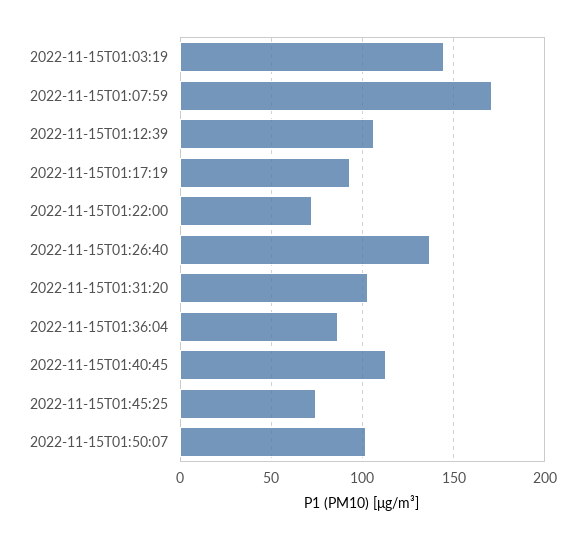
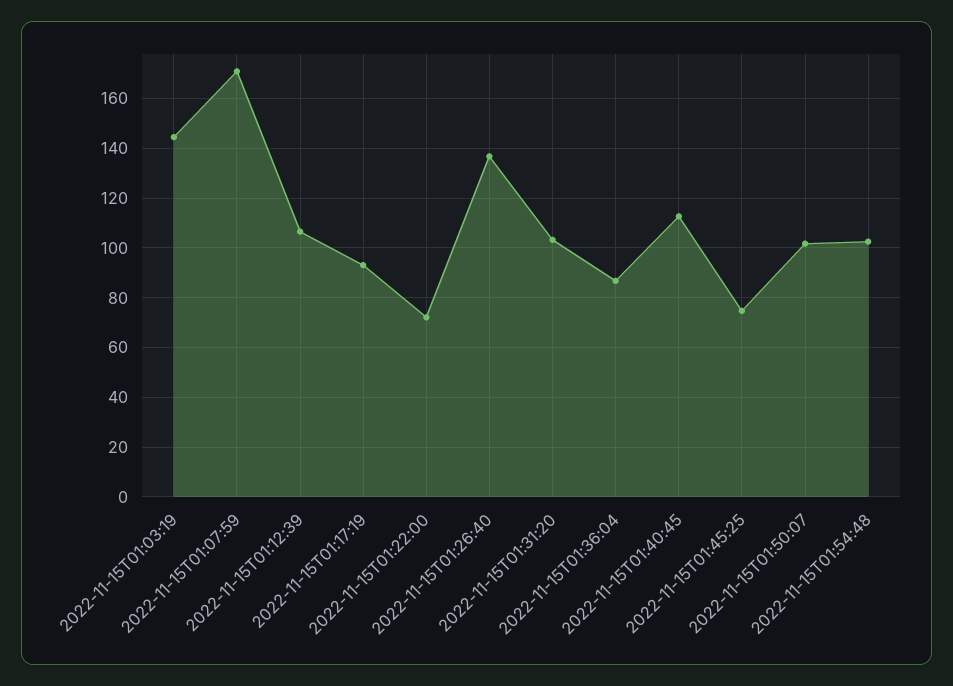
2022-11-15T01:54:48: none -> 102.5

